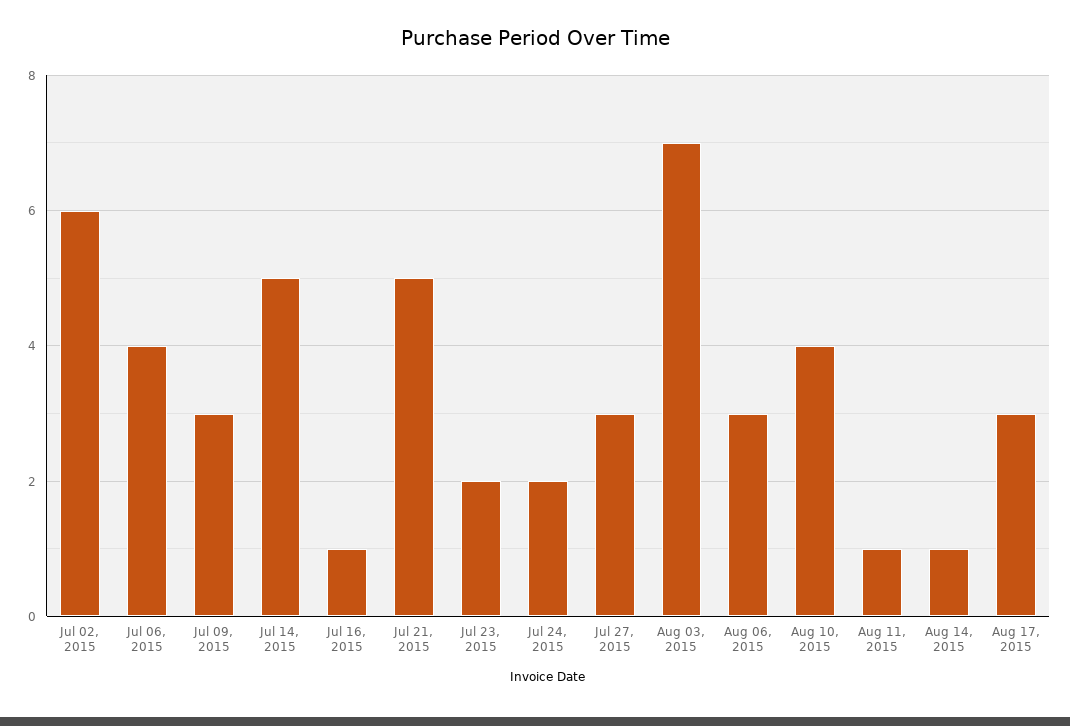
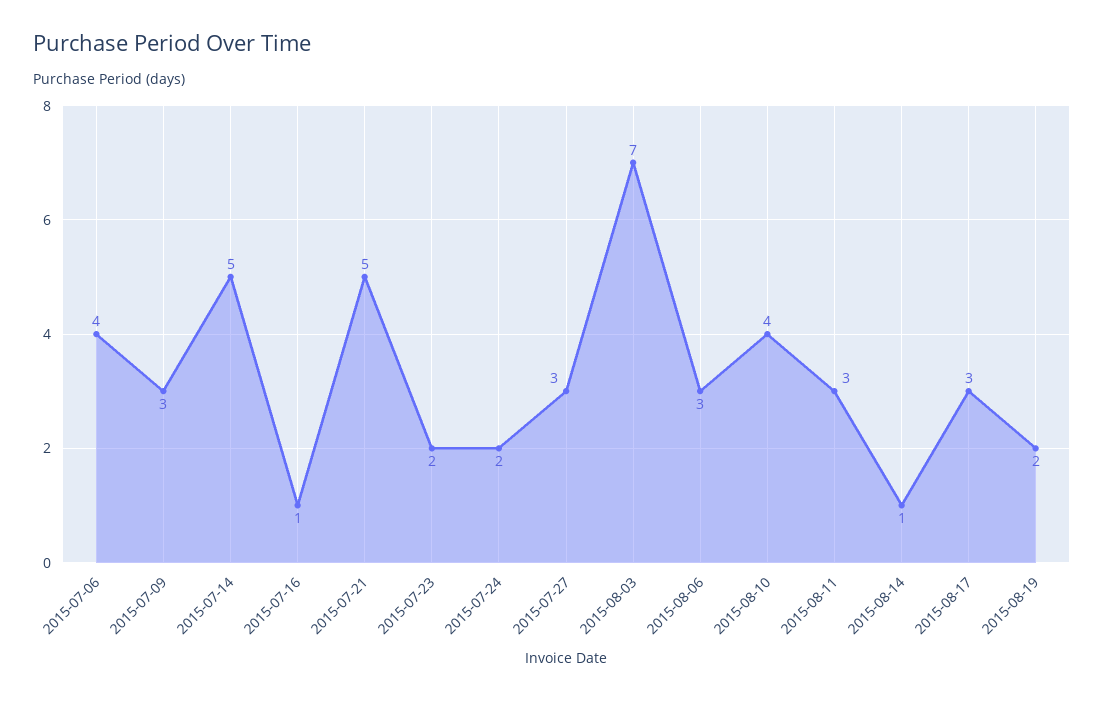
Jul 02, 2015: 6 -> none
Aug 11, 2015: 1 -> 3
2015-08-19: none -> 2

